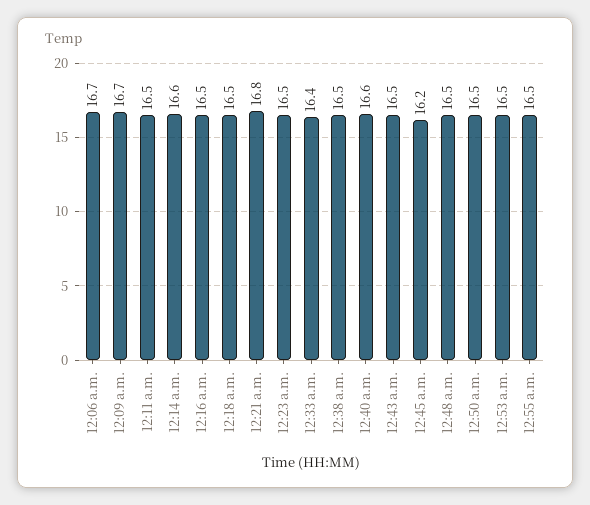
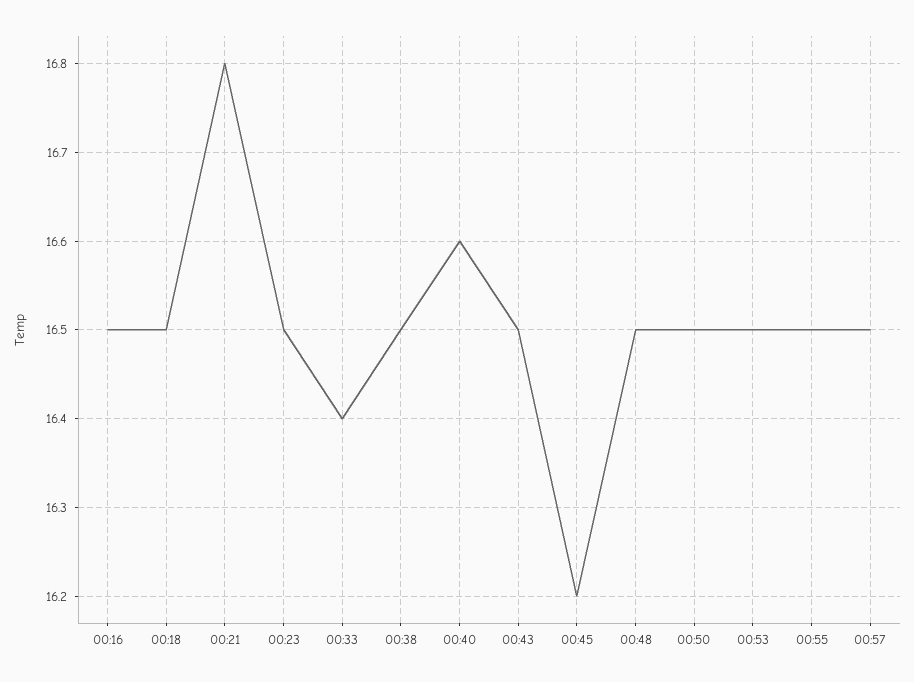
12:06 a.m.: 16.7 -> none
12:09 a.m.: 16.7 -> none
12:11 a.m.: 16.5 -> none
12:14 a.m.: 16.6 -> none
00:57: none -> 16.5

